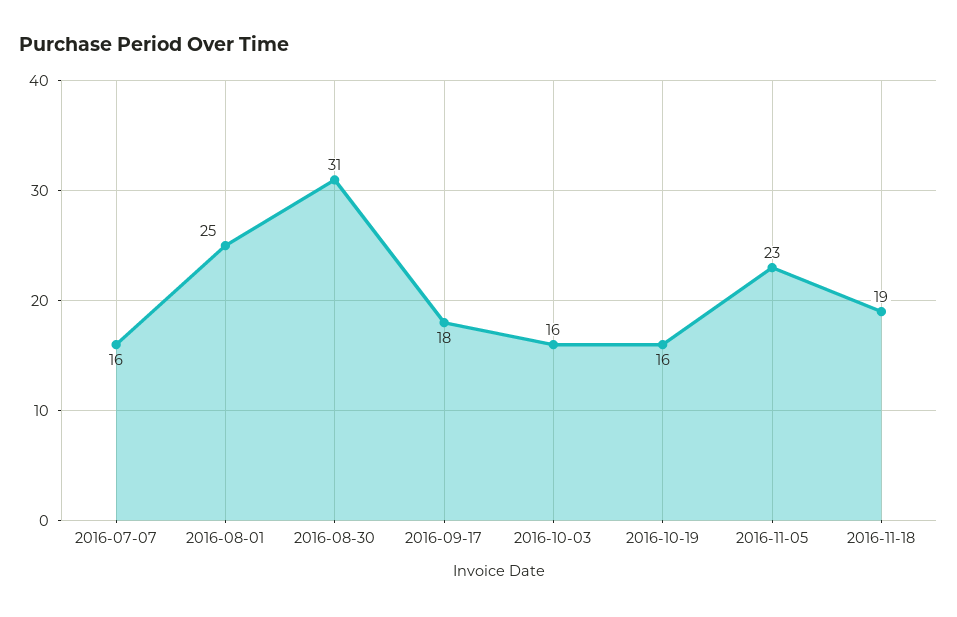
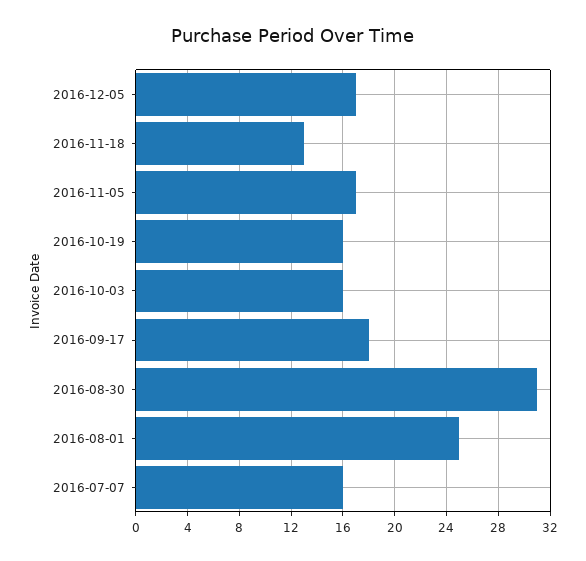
2016-11-05: 23 -> 17
2016-11-18: 19 -> 13
2016-12-05: none -> 17

